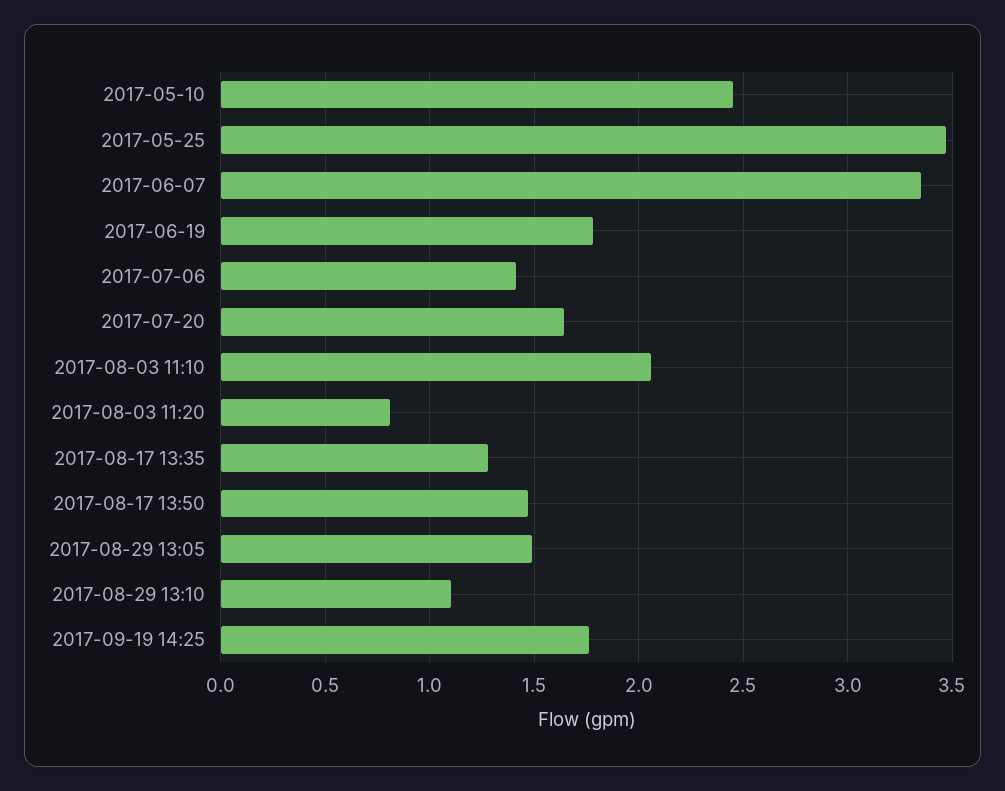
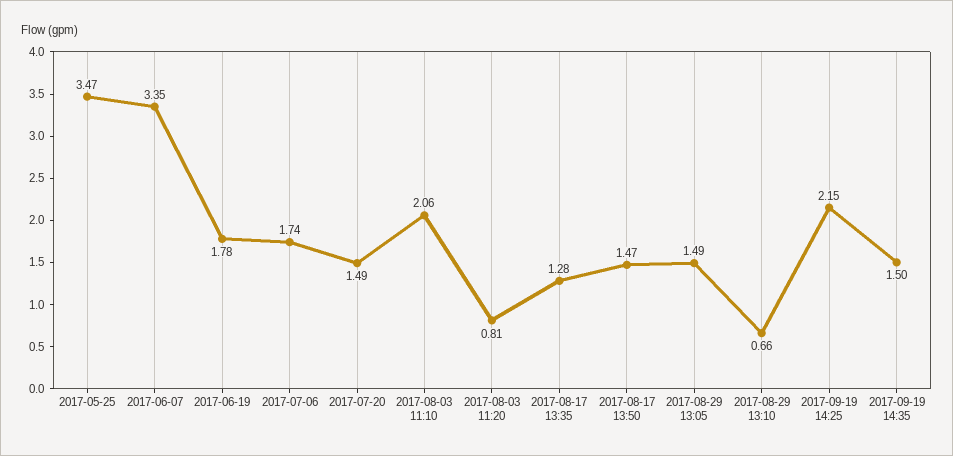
2017-05-10: 2.45 -> none
2017-07-06: 1.4 -> 1.74
2017-07-20: 1.65 -> 1.49
2017-08-29 13:10: 1.1 -> 0.66
2017-09-19 14:25: 1.75 -> 2.15
2017-09-19 14:35: none -> 1.5

